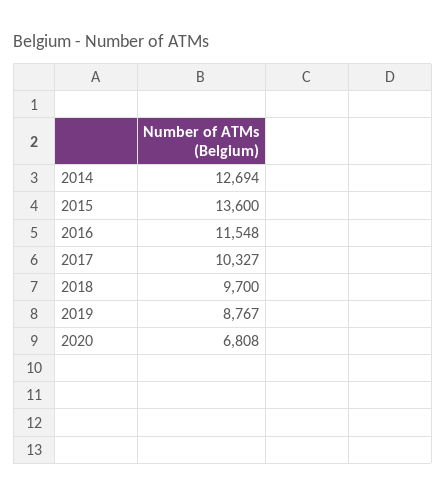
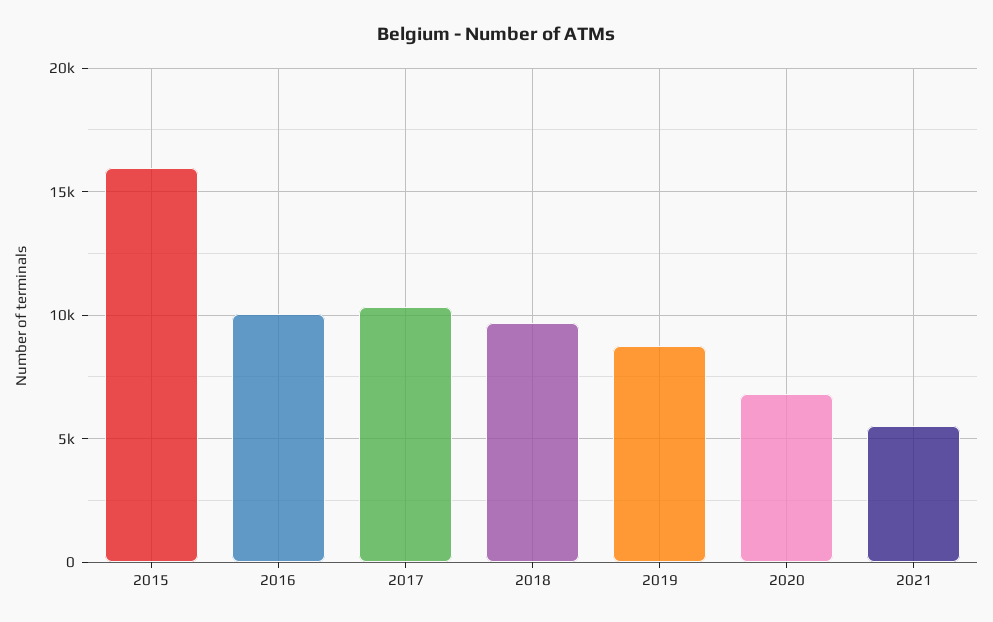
2014: 12694 -> none
2015: 13600 -> 16000
2016: 11548 -> 10000
2021: none -> 5500

